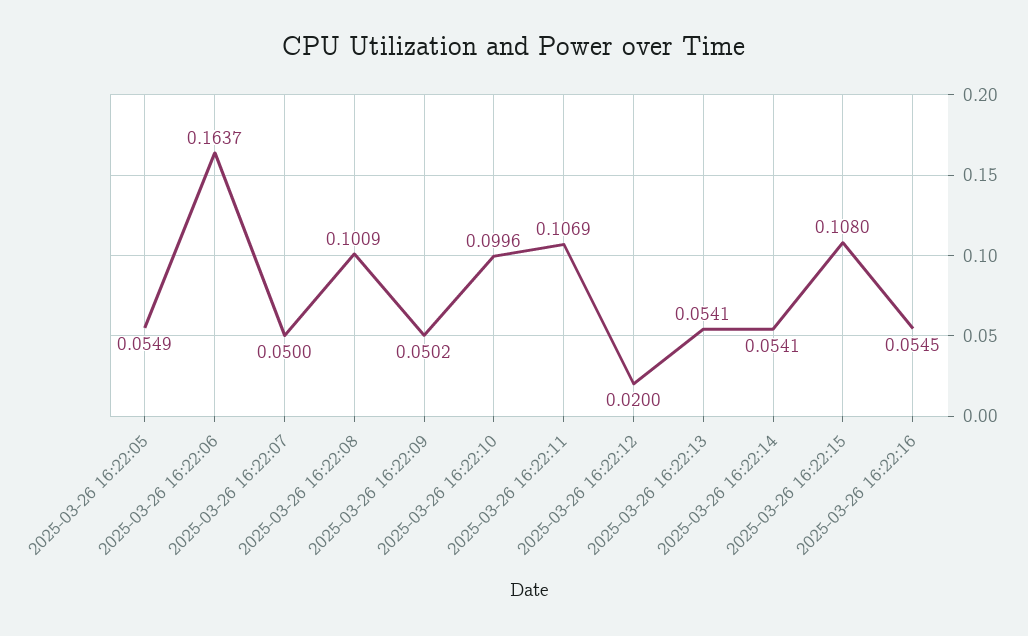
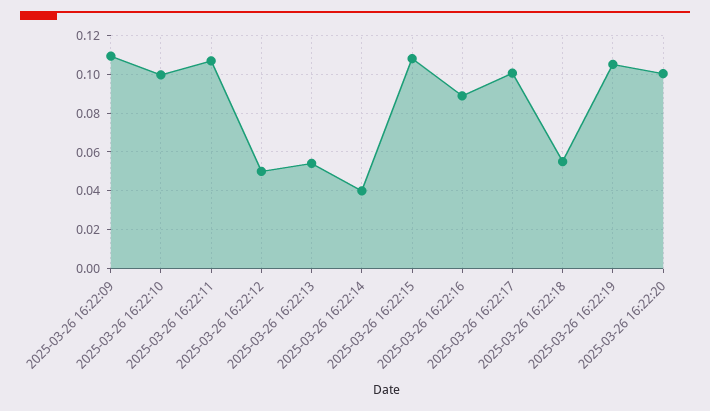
2025-03-26 16:22:05: 0.0549 -> none
2025-03-26 16:22:06: 0.1637 -> none
2025-03-26 16:22:07: 0.05 -> none
2025-03-26 16:22:08: 0.1009 -> none
2025-03-26 16:22:09: 0.0502 -> 0.11
2025-03-26 16:22:12: 0.02 -> 0.05
2025-03-26 16:22:14: 0.0541 -> 0.04
2025-03-26 16:22:16: 0.0545 -> 0.09
2025-03-26 16:22:17: none -> 0.1
2025-03-26 16:22:18: none -> 0.055
2025-03-26 16:22:19: none -> 0.105
2025-03-26 16:22:20: none -> 0.1

